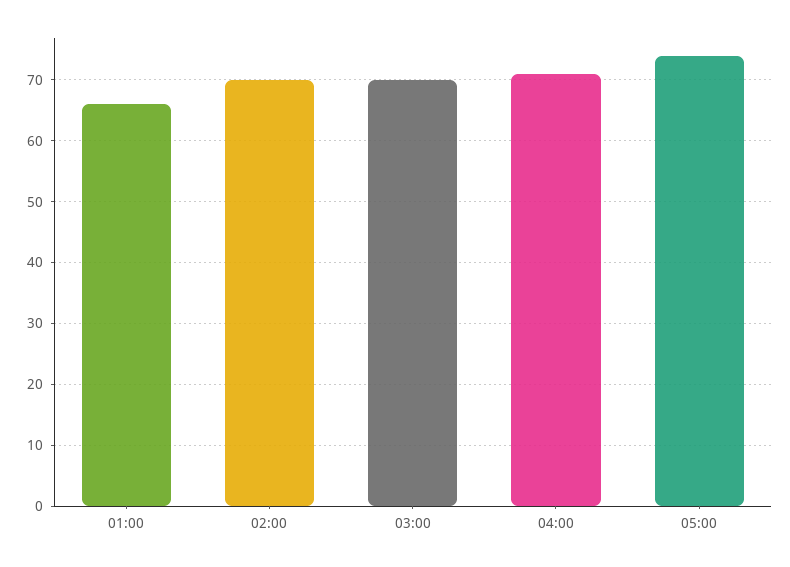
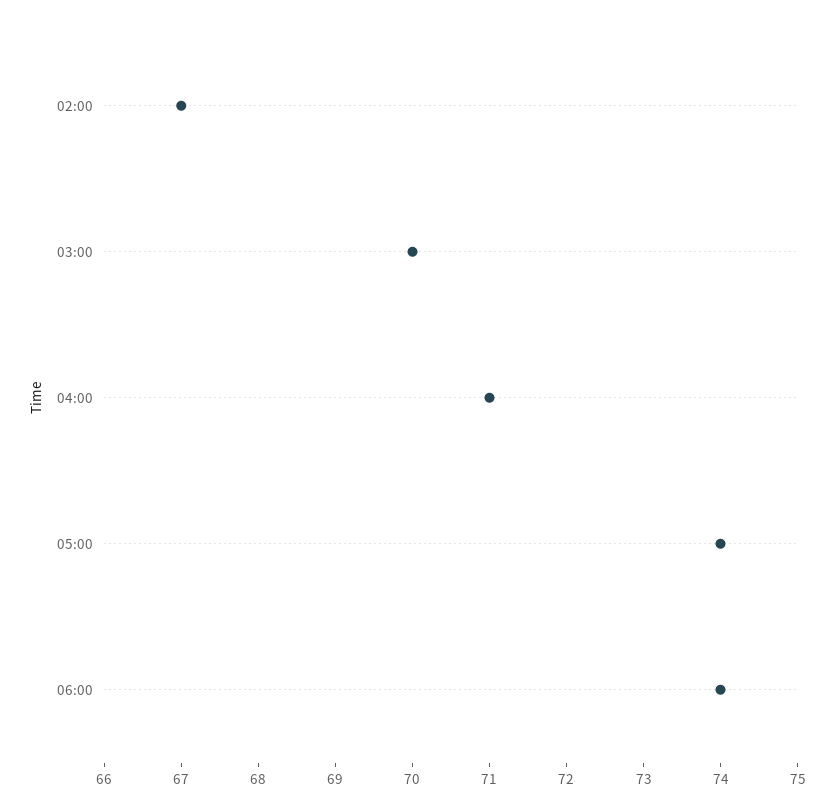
01:00: 66 -> none
02:00: 70 -> 67
06:00: none -> 74

